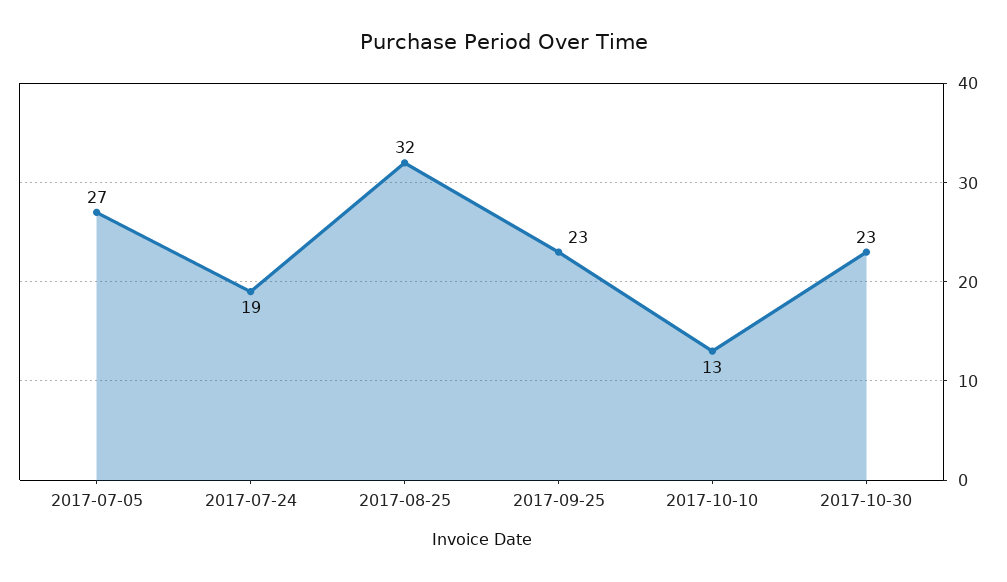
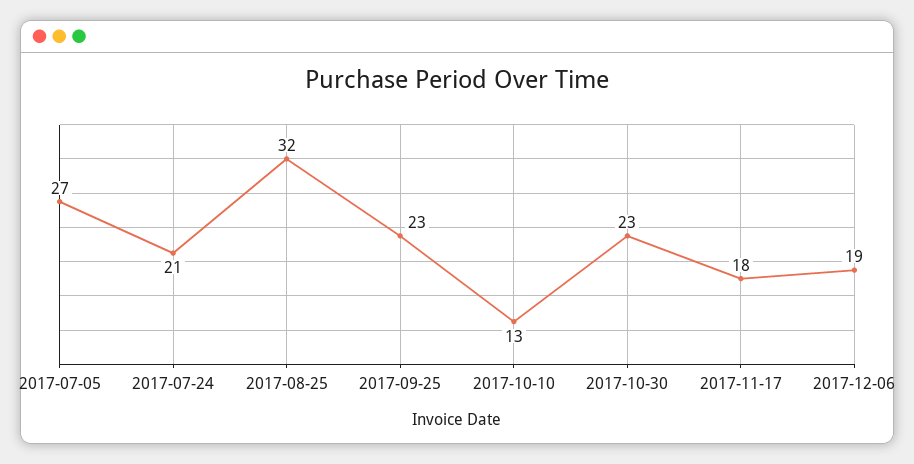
2017-07-24: 19 -> 21
2017-11-17: none -> 18
2017-12-06: none -> 19

